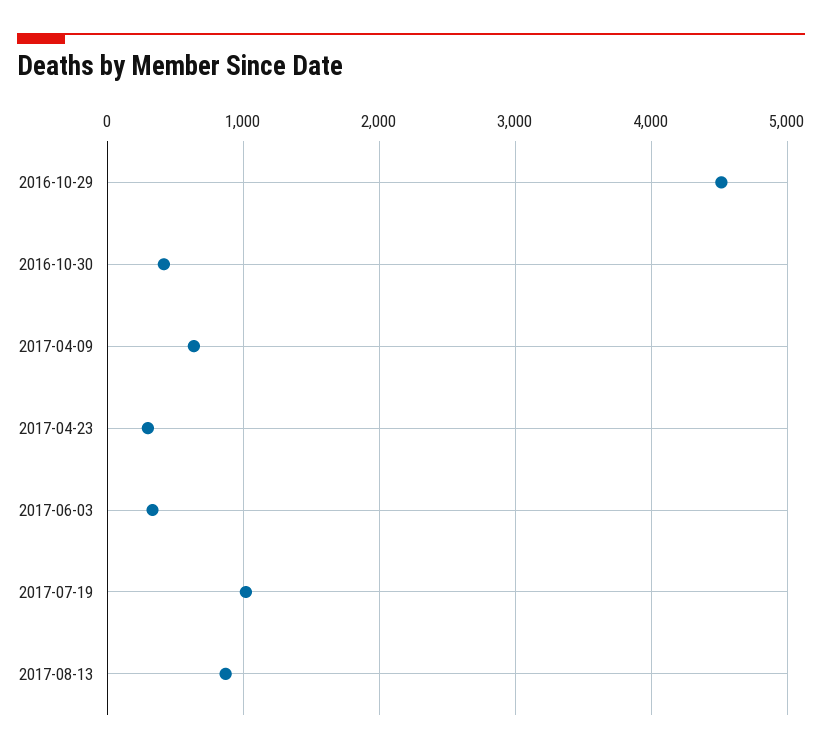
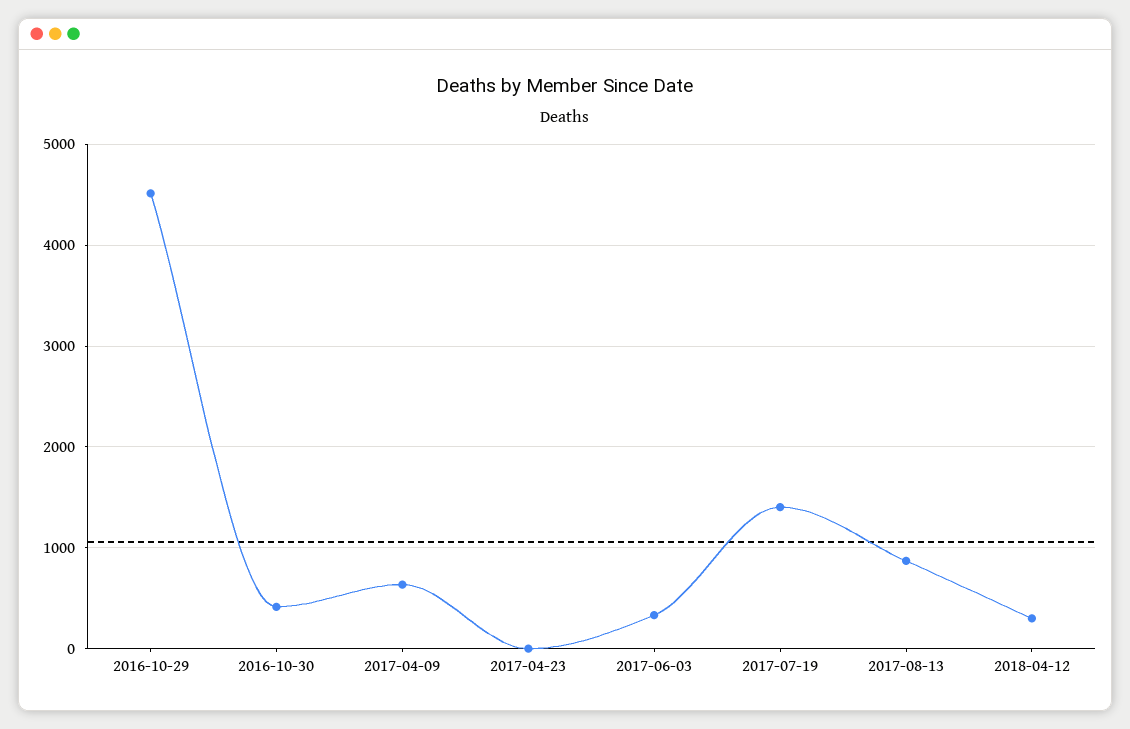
2017-04-23: 300 -> 0
2017-07-19: 1000 -> 1400
2018-04-12: none -> 300

